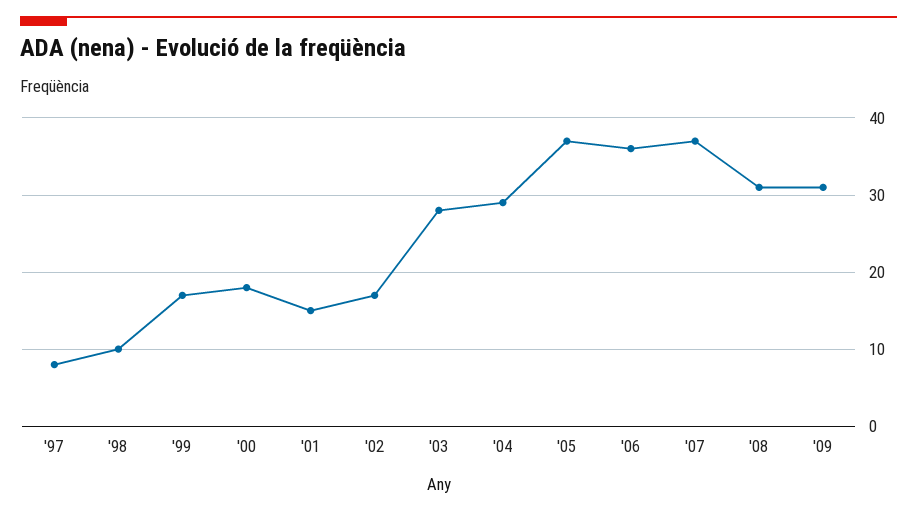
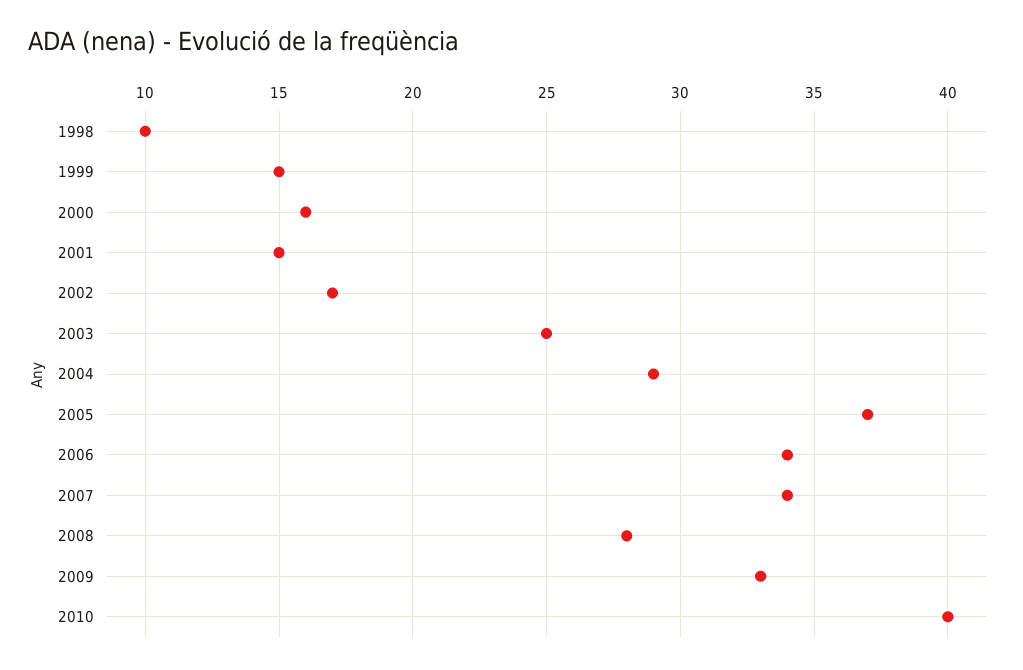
'97: 8 -> none
'99: 17 -> 15
'00: 18 -> 16
'03: 28 -> 25
'06: 36 -> 34
'07: 37 -> 34
'08: 31 -> 28
'09: 31 -> 33
2010: none -> 40

